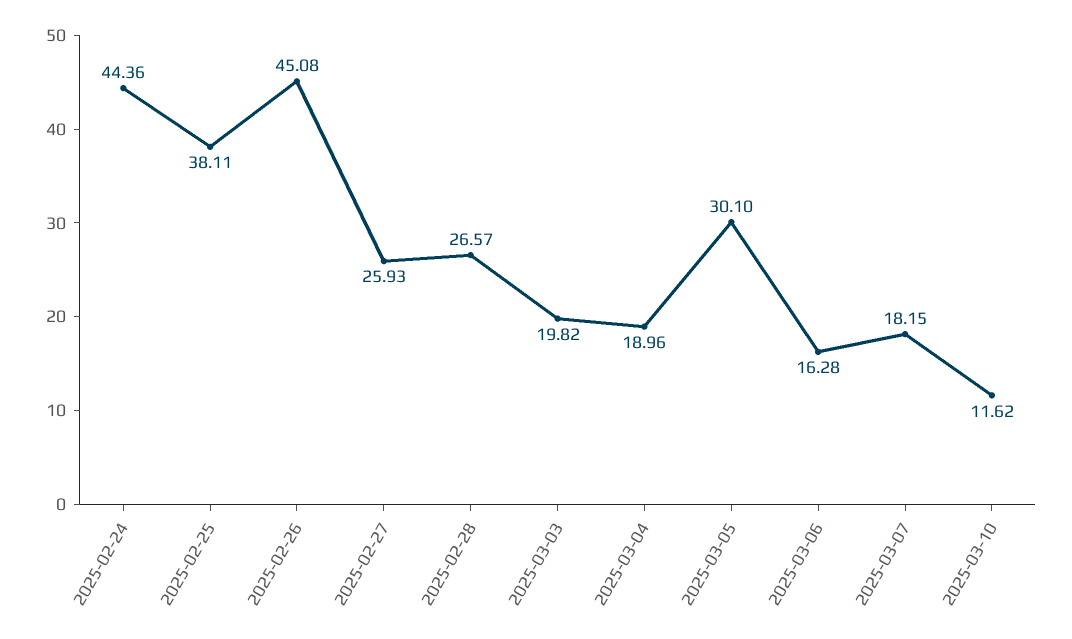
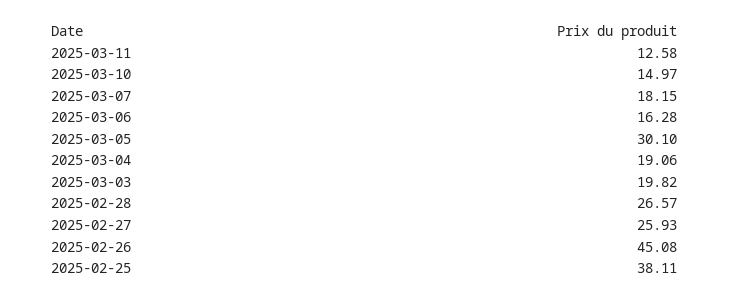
2025-02-24: 44.36 -> none
2025-03-04: 18.96 -> 19.06
2025-03-10: 11.62 -> 14.97
2025-03-11: none -> 12.58

